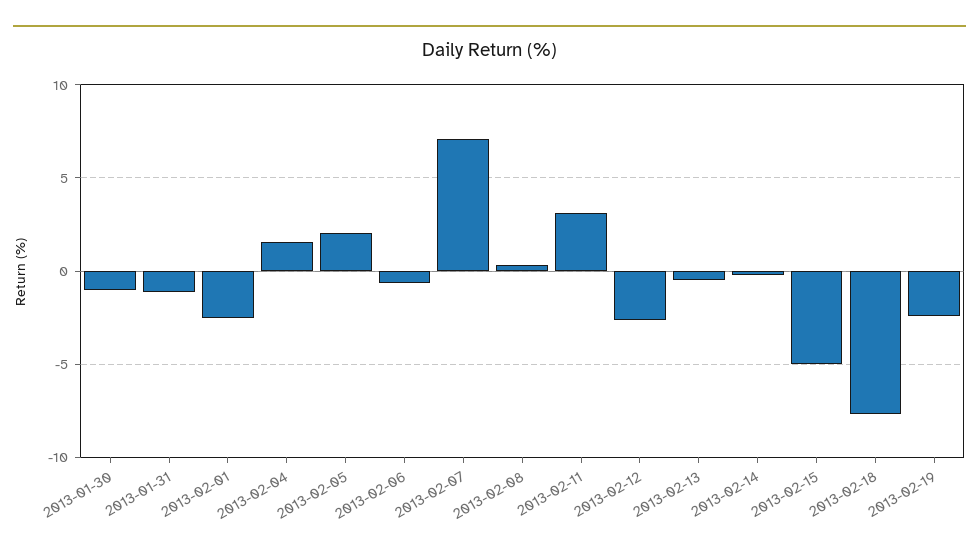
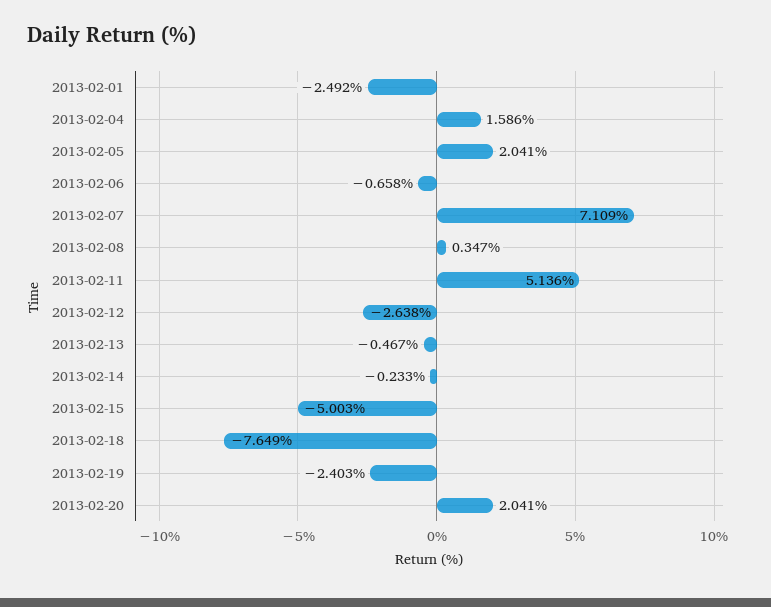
2013-01-30: -1 -> none
2013-01-31: -1 -> none
2013-02-11: 3 -> 5.136
2013-02-20: none -> 2.041

